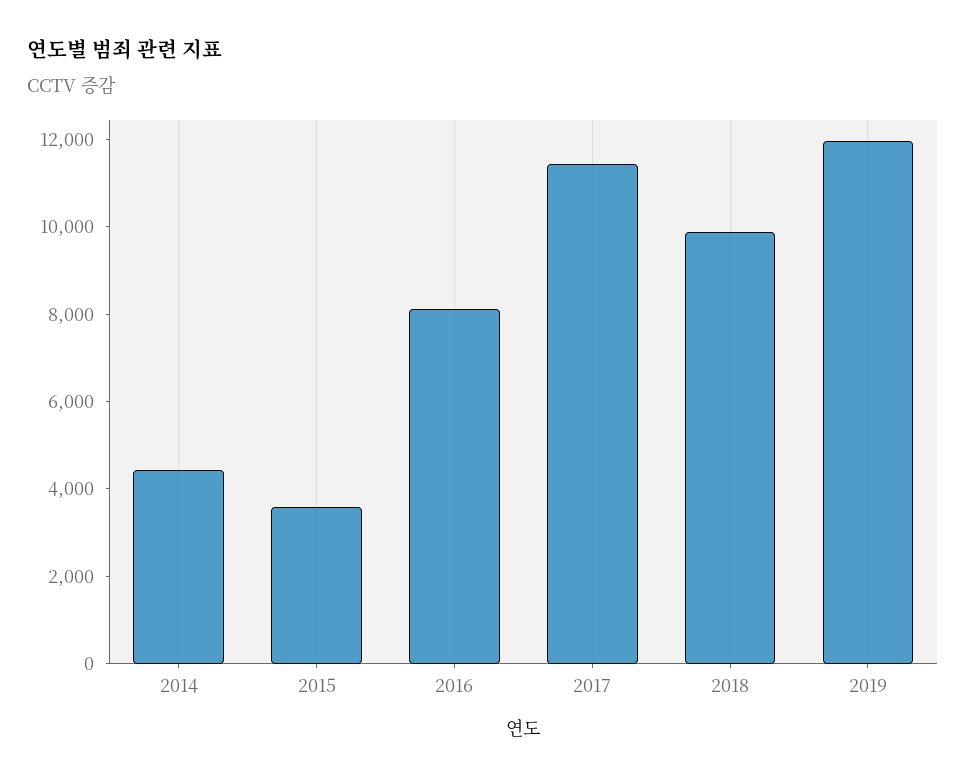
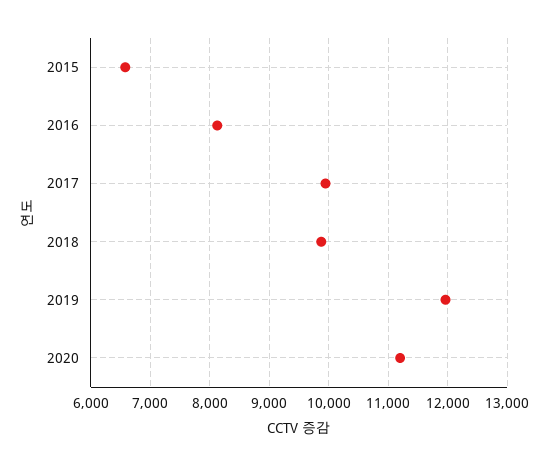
2014: 4500 -> none
2015: 3500 -> 6600
2017: 11500 -> 10000
2020: none -> 11200

